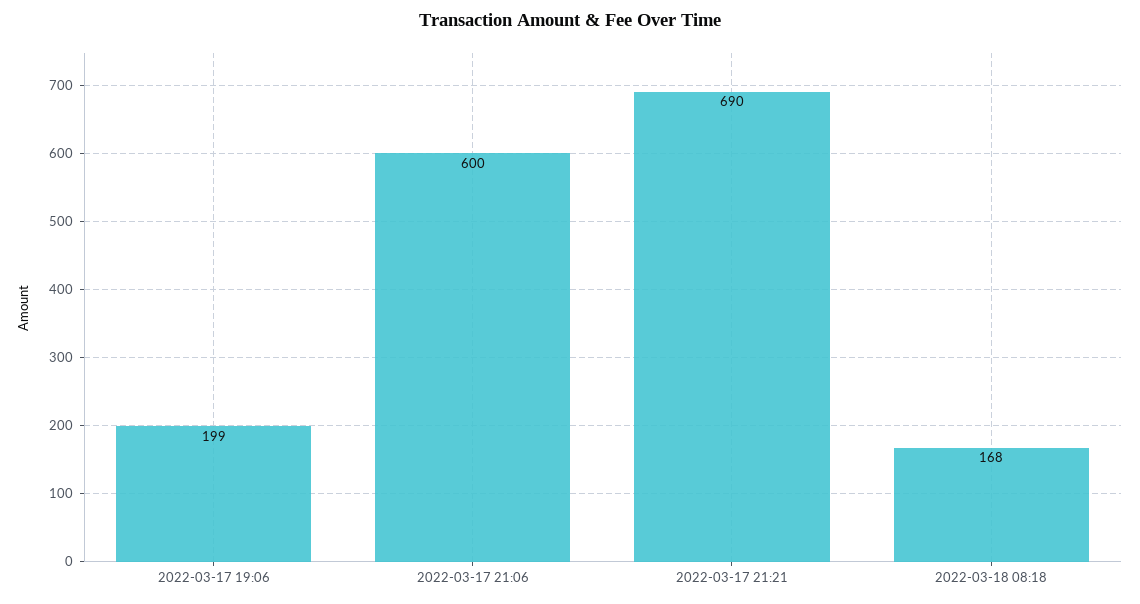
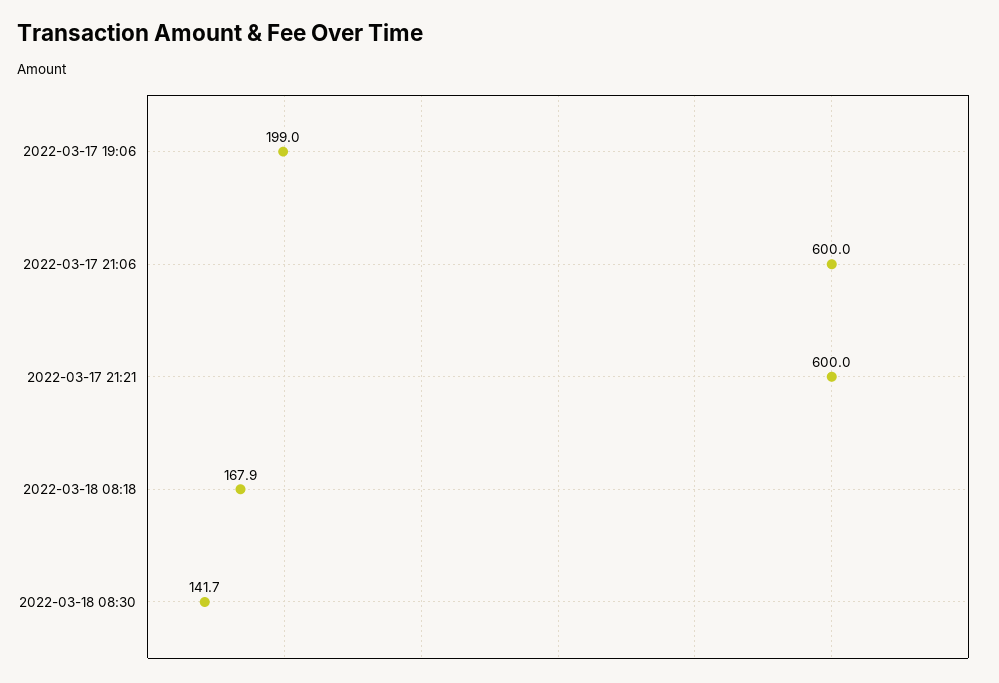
2022-03-17 21:21: 690 -> 600
2022-03-18 08:30: none -> 141.7

